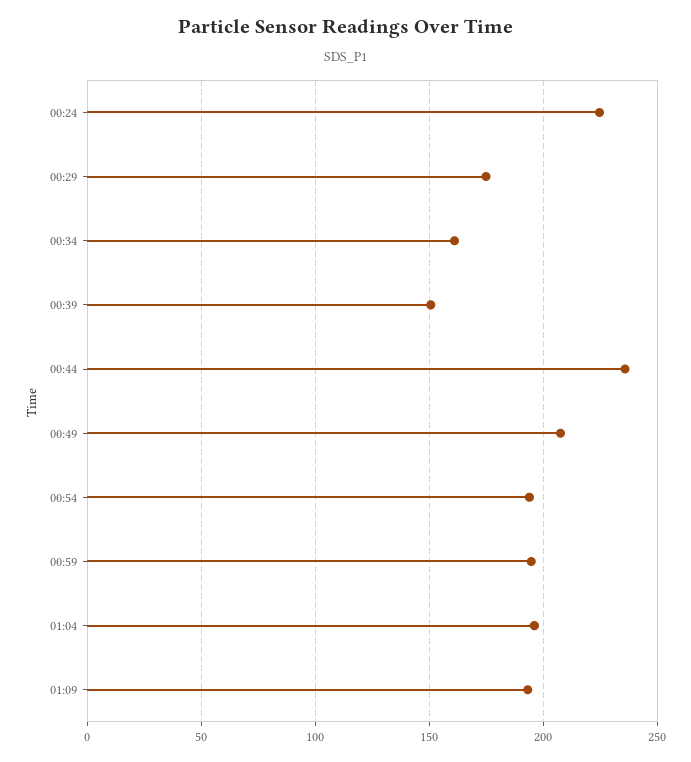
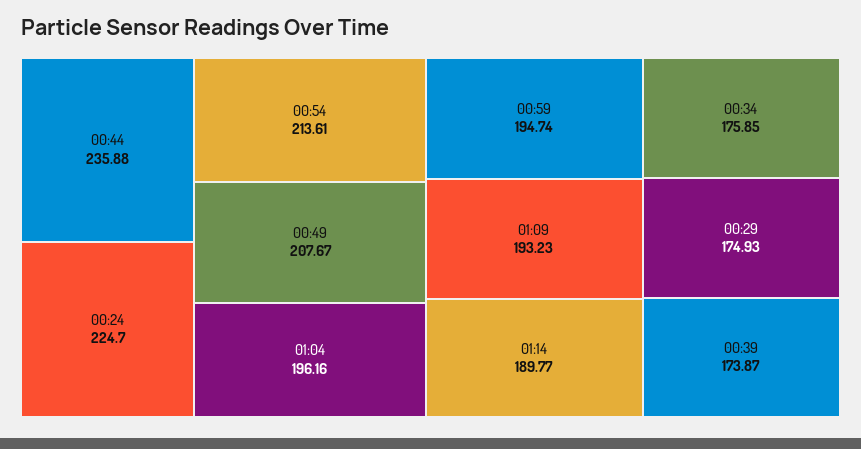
00:34: 160 -> 175.85
00:39: 150 -> 173.87
00:54: 195 -> 213.61
01:14: none -> 189.77

